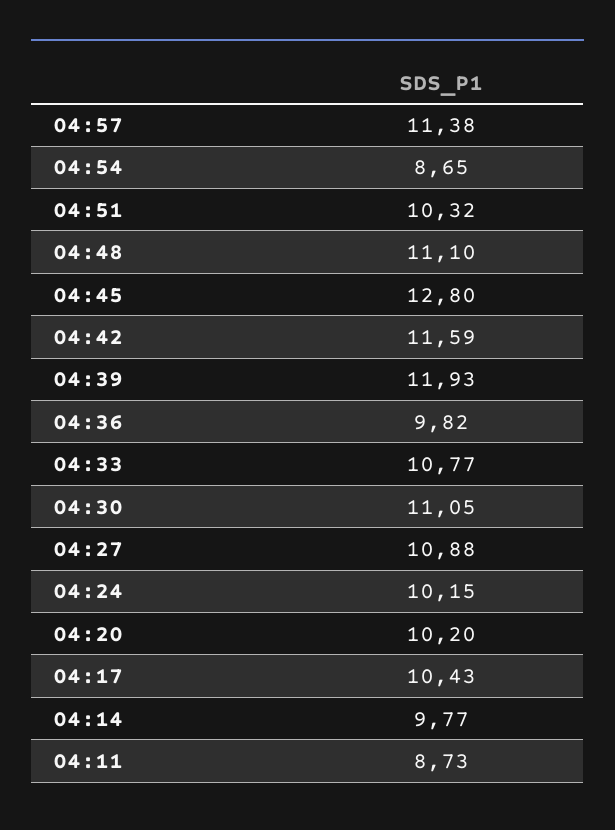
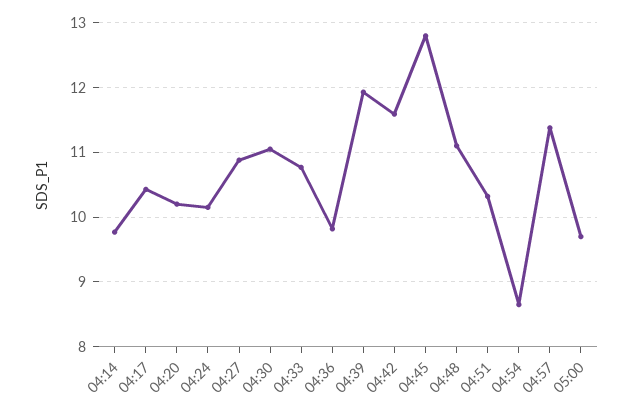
04:11: 8.73 -> none
05:00: none -> 9.7

